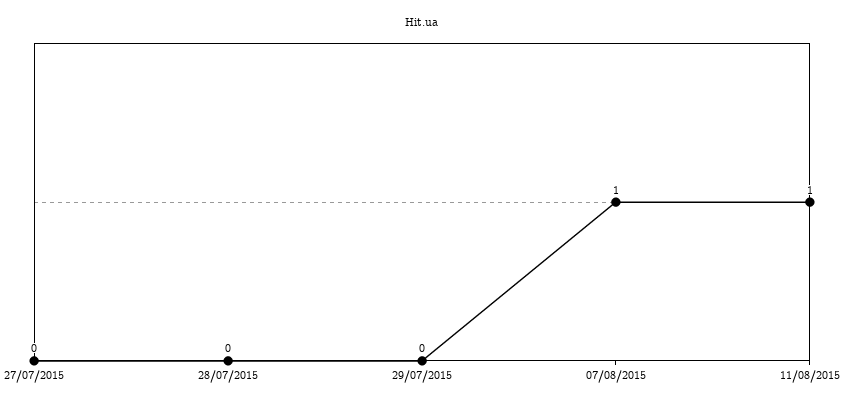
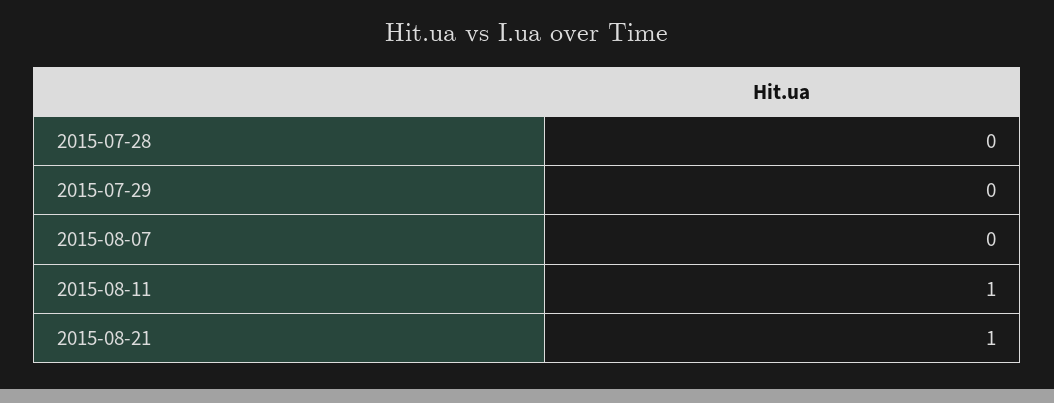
27/07/2015: 0 -> none
07/08/2015: 1 -> 0
2015-08-21: none -> 1

